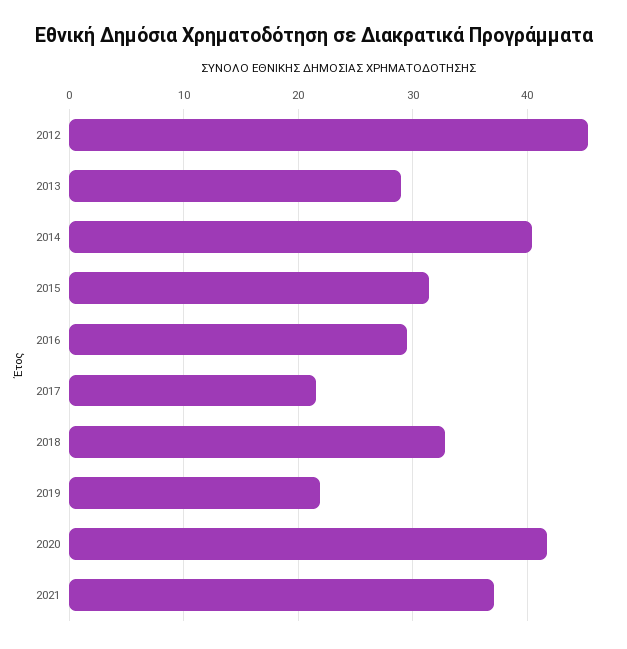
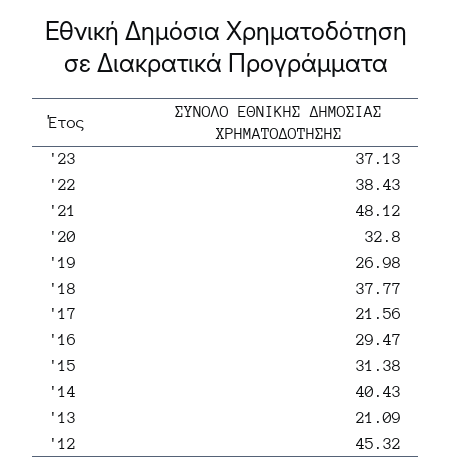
2013: 29 -> 21.09
2018: 33 -> 37.77
2019: 22 -> 26.98
2020: 42 -> 32.8
2021: 37 -> 48.12
'23: none -> 37.13
'22: none -> 38.43

